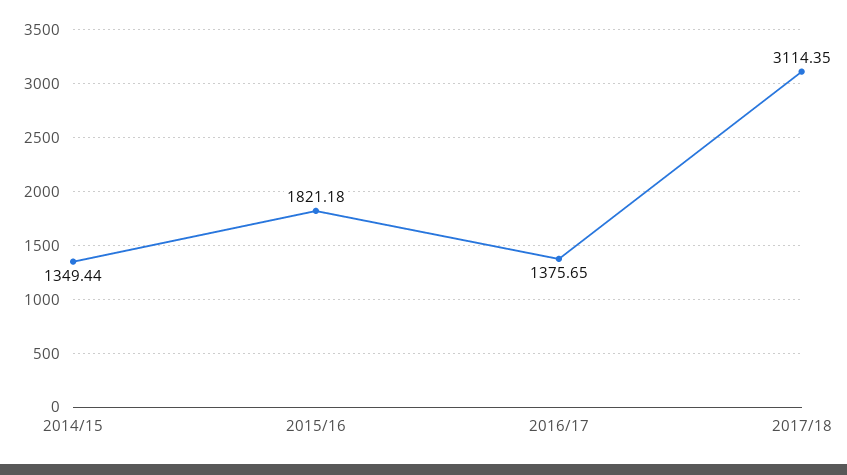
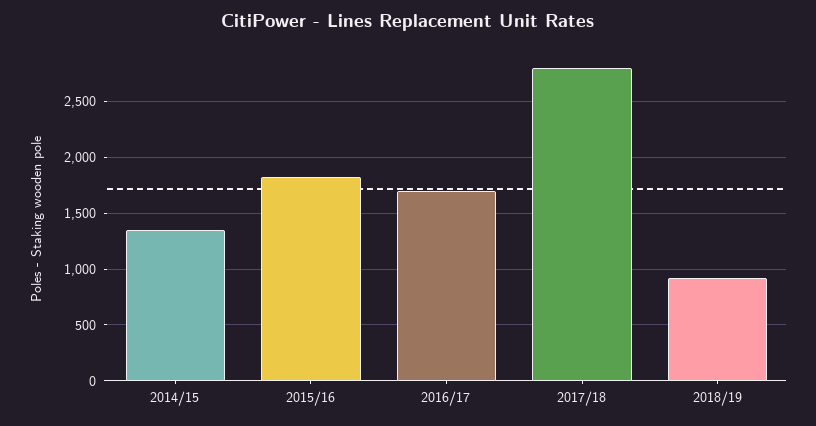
2016/17: 1375.65 -> 1700
2017/18: 3114.35 -> 2800
2018/19: none -> 900

